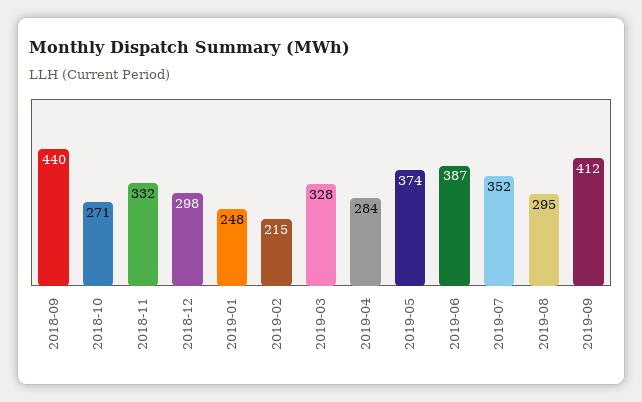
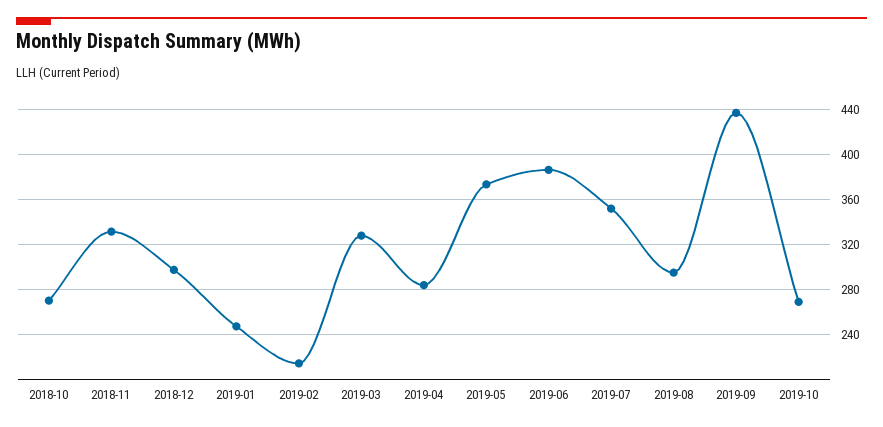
2018-09: 440 -> none
2019-09: 412 -> 440
2019-10: none -> 270

